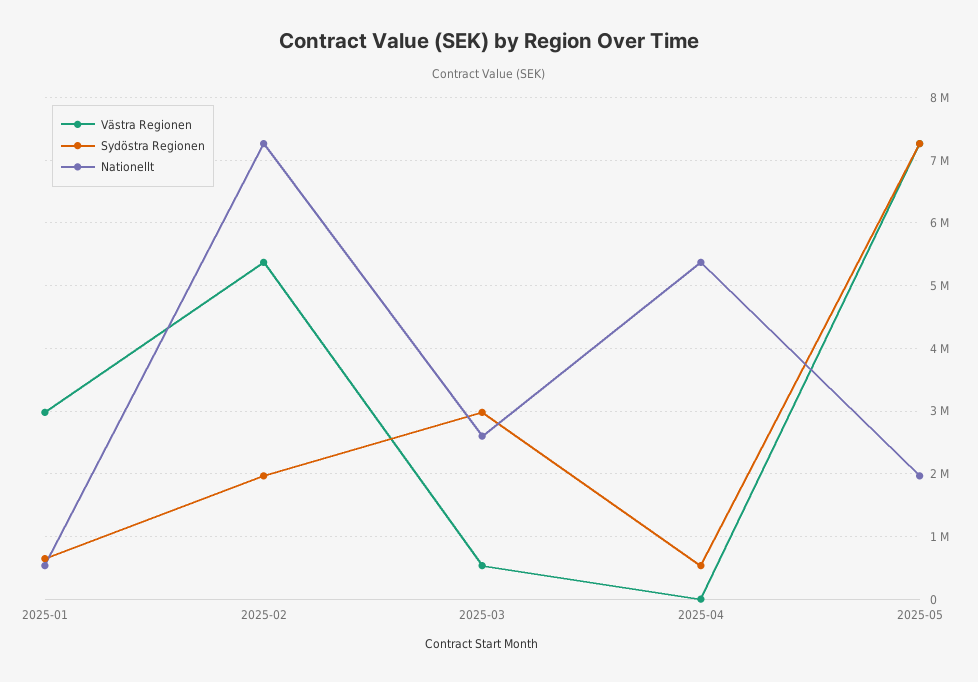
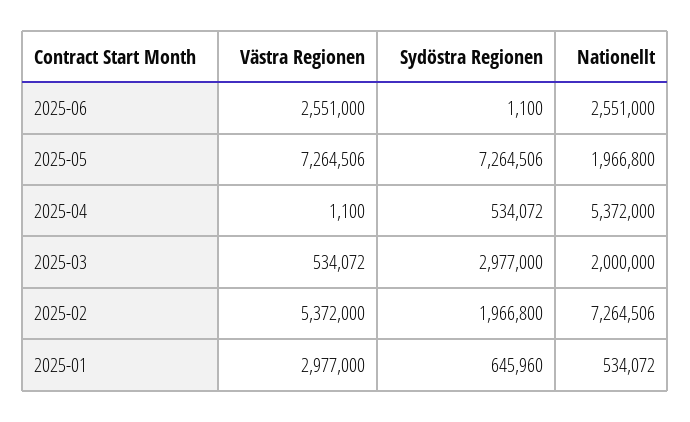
Nationellt, 2025-03: 2600000 -> 2000000
Västra Regionen, 2025-06: none -> 2551000
Sydöstra Regionen, 2025-06: none -> 1100
Nationellt, 2025-06: none -> 2551000

